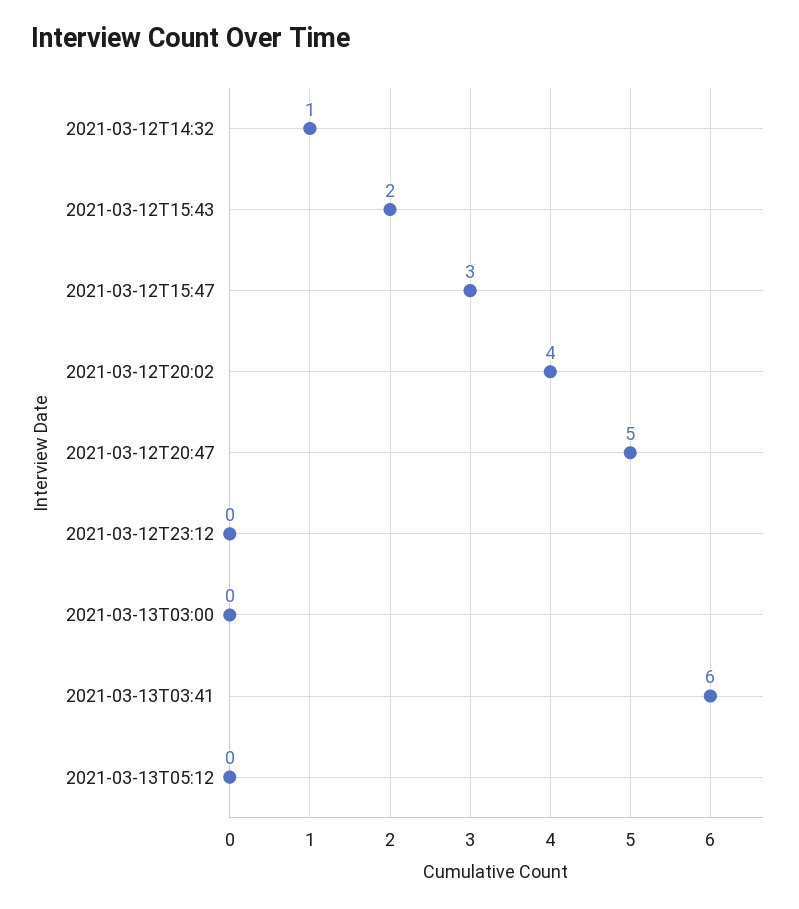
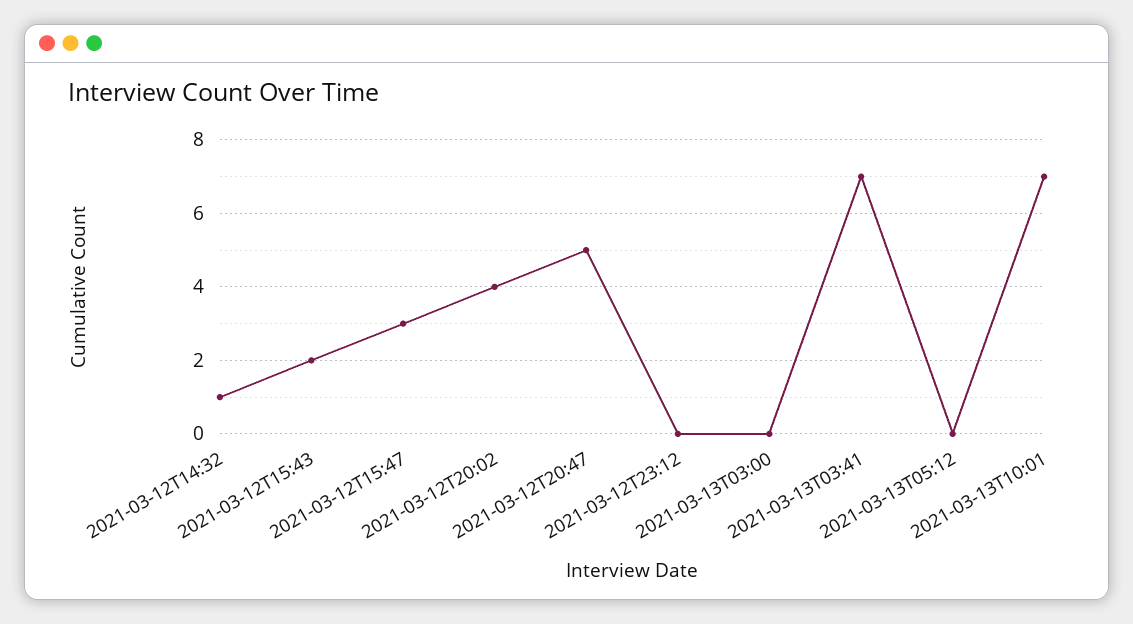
2021-03-13T03:41: 6 -> 7
2021-03-13T10:01: none -> 7

